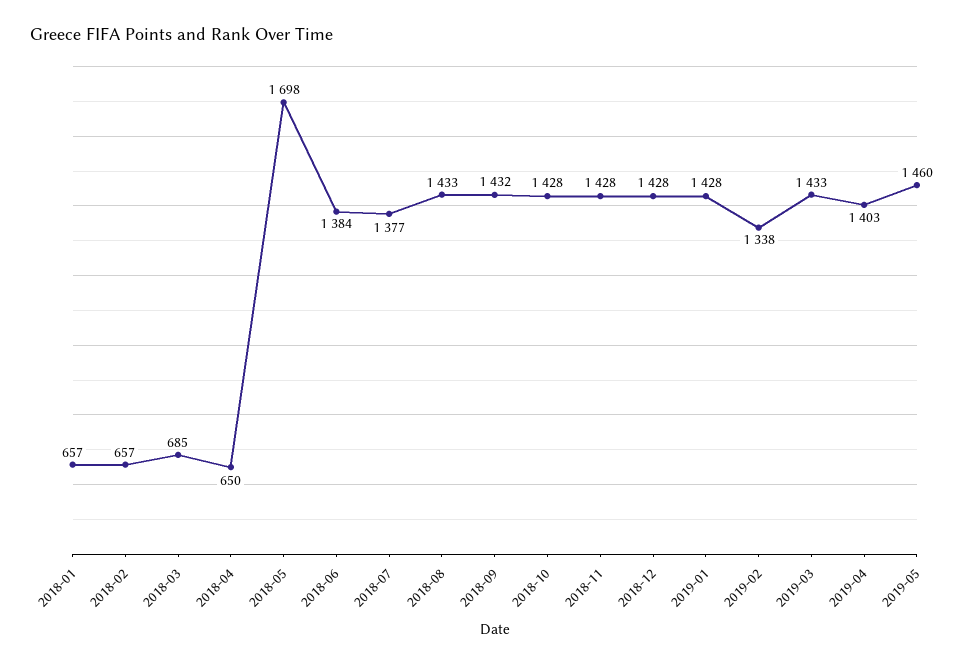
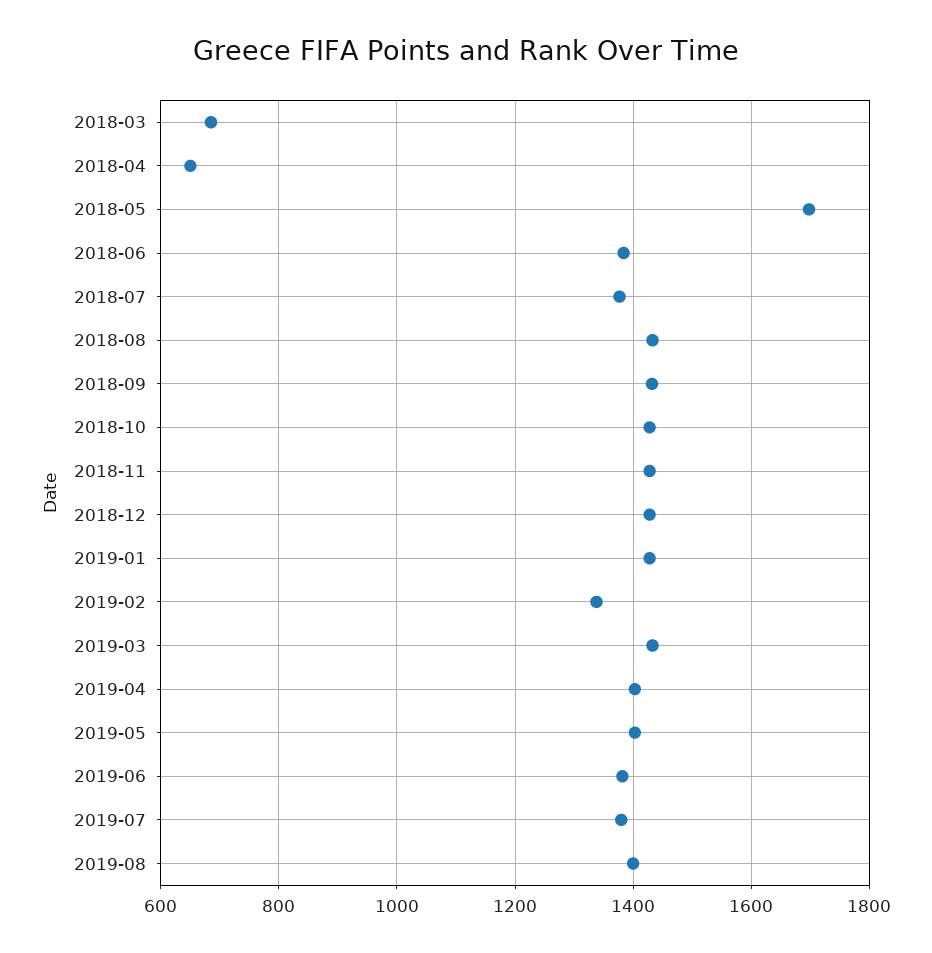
2018-01: 657 -> none
2018-02: 657 -> none
2019-05: 1460 -> 1400
2019-06: none -> 1380
2019-07: none -> 1380
2019-08: none -> 1400

